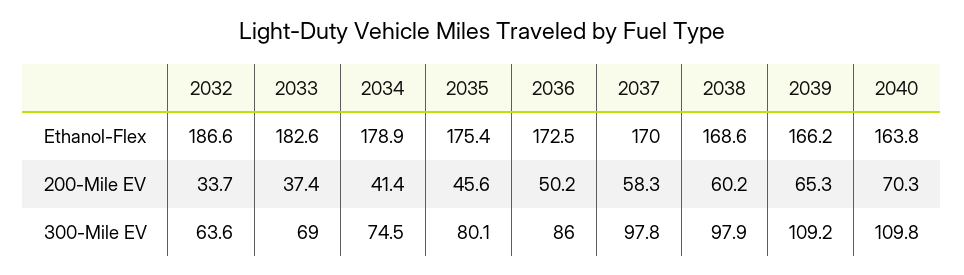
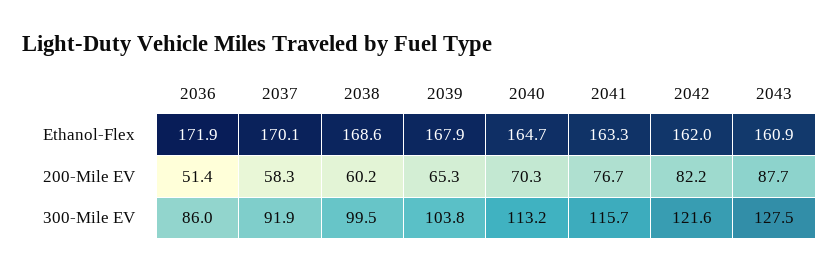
2032, Ethanol-Flex: 186.6 -> none
2033, Ethanol-Flex: 182.6 -> none
2034, Ethanol-Flex: 178.9 -> none
2035, Ethanol-Flex: 175.4 -> none
2036, Ethanol-Flex: 172.5 -> 171.9
2037, Ethanol-Flex: 170 -> 170.1
2039, Ethanol-Flex: 166.2 -> 167.9
2040, Ethanol-Flex: 163.8 -> 164.7
2032, 200-Mile EV: 33.7 -> none
2033, 200-Mile EV: 37.4 -> none
2034, 200-Mile EV: 41.4 -> none
2035, 200-Mile EV: 45.6 -> none
2036, 200-Mile EV: 50.2 -> 51.4
2032, 300-Mile EV: 63.6 -> none
2033, 300-Mile EV: 69 -> none
2034, 300-Mile EV: 74.5 -> none
2035, 300-Mile EV: 80.1 -> none
2037, 300-Mile EV: 97.8 -> 91.9
2038, 300-Mile EV: 97.9 -> 99.5
2039, 300-Mile EV: 109.2 -> 103.8
2040, 300-Mile EV: 109.8 -> 113.2
2041, Ethanol-Flex: none -> 163.3
2042, Ethanol-Flex: none -> 162
2043, Ethanol-Flex: none -> 160.9
2041, 200-Mile EV: none -> 76.7
2042, 200-Mile EV: none -> 82.2
2043, 200-Mile EV: none -> 87.7
2041, 300-Mile EV: none -> 115.7
2042, 300-Mile EV: none -> 121.6
2043, 300-Mile EV: none -> 127.5

